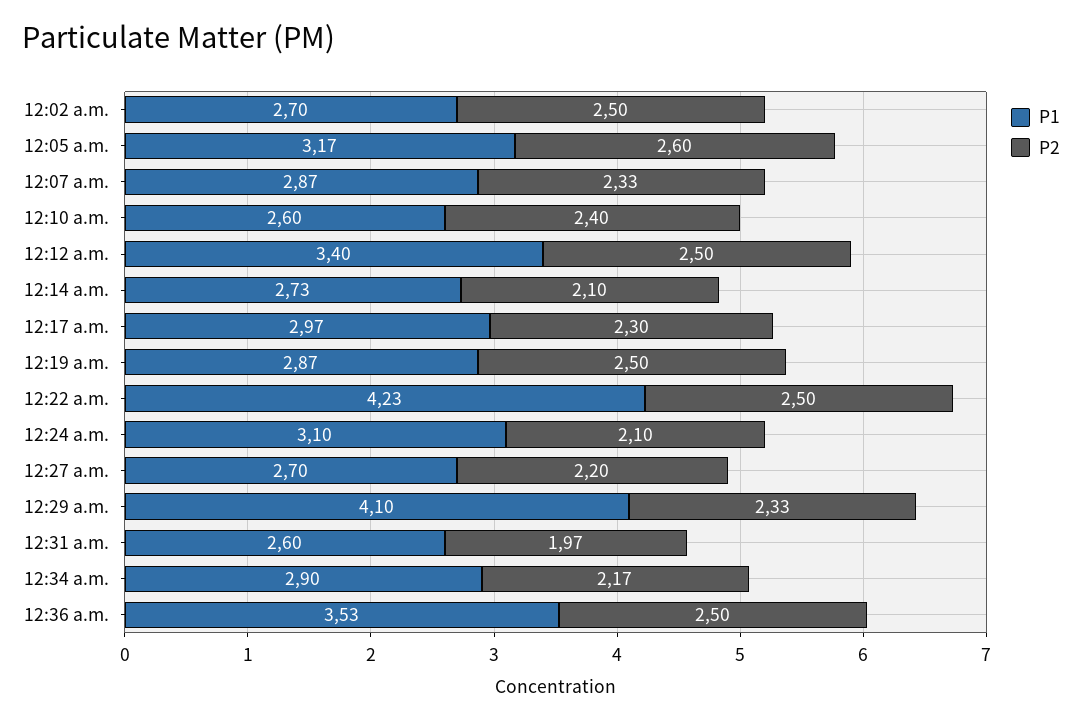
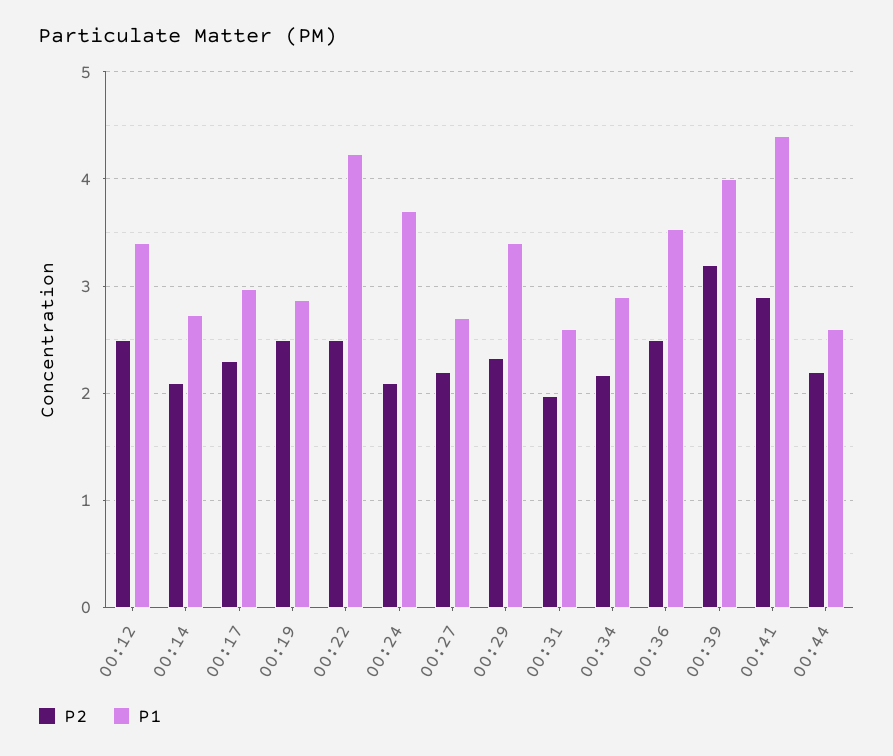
P1, 12:02 a.m.: 2.7 -> none
P2, 12:02 a.m.: 2.5 -> none
P1, 12:05 a.m.: 3.17 -> none
P2, 12:05 a.m.: 2.6 -> none
P1, 12:07 a.m.: 2.87 -> none
P2, 12:07 a.m.: 2.33 -> none
P1, 12:10 a.m.: 2.6 -> none
P2, 12:10 a.m.: 2.4 -> none
P1, 12:24 a.m.: 3.1 -> 3.7
P1, 12:29 a.m.: 4.1 -> 3.4
P2, 00:39: none -> 3.2
P1, 00:39: none -> 4
P2, 00:41: none -> 2.9
P1, 00:41: none -> 4.4
P2, 00:44: none -> 2.2
P1, 00:44: none -> 2.6

